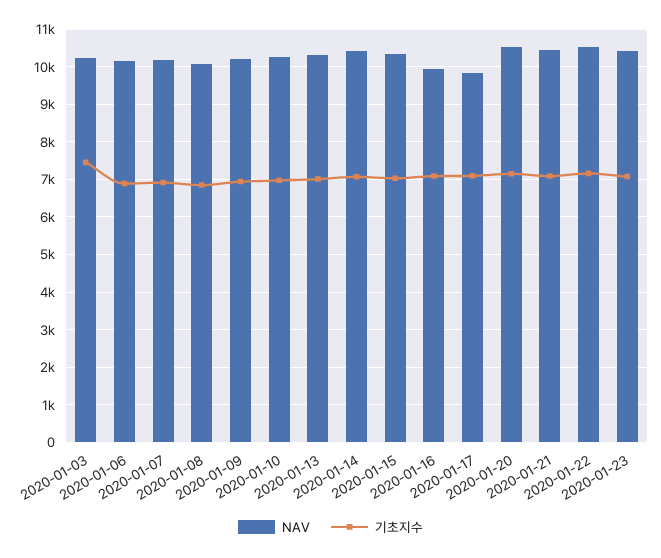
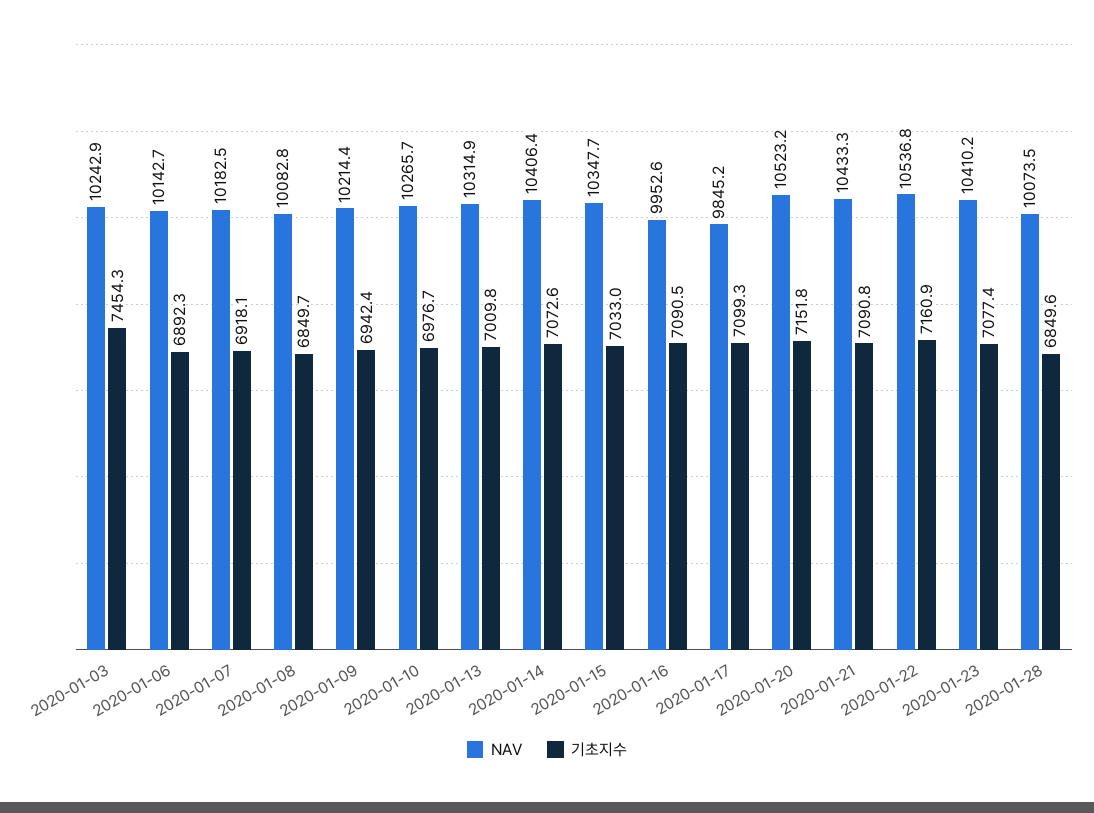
NAV, 2020-01-28: none -> 10073.5
기초지수, 2020-01-28: none -> 6849.6

